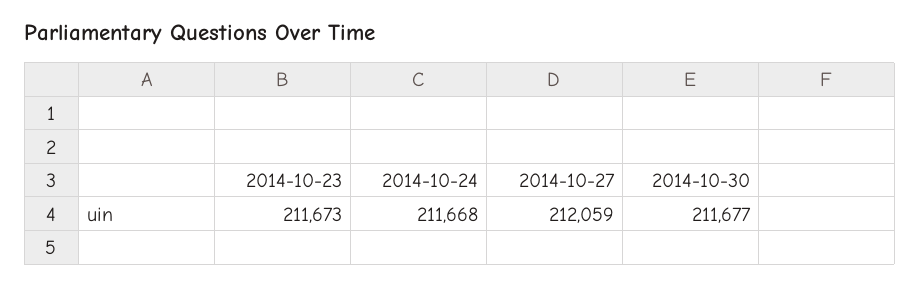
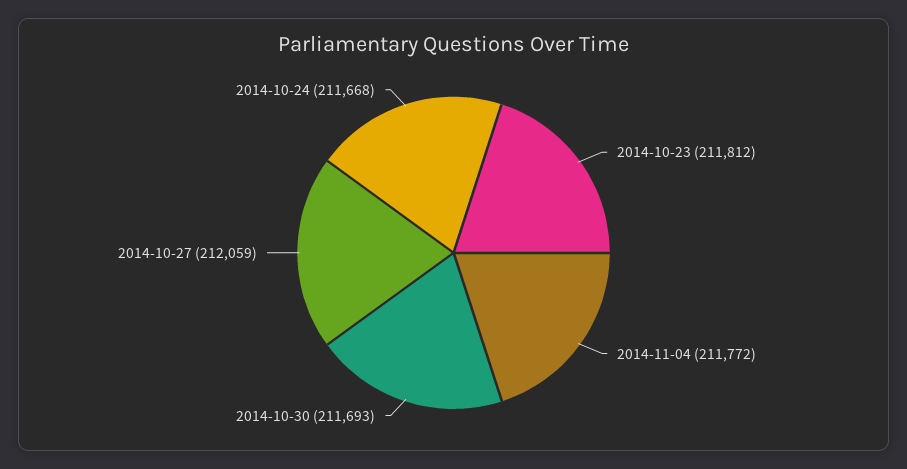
2014-10-23: 211673 -> 211812
2014-10-30: 211677 -> 211693
2014-11-04: none -> 211772

